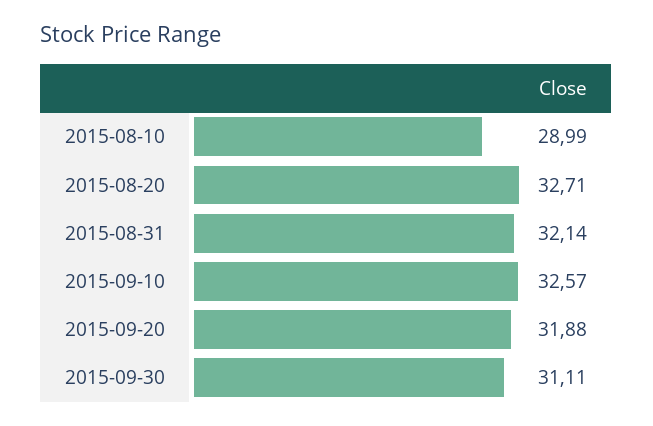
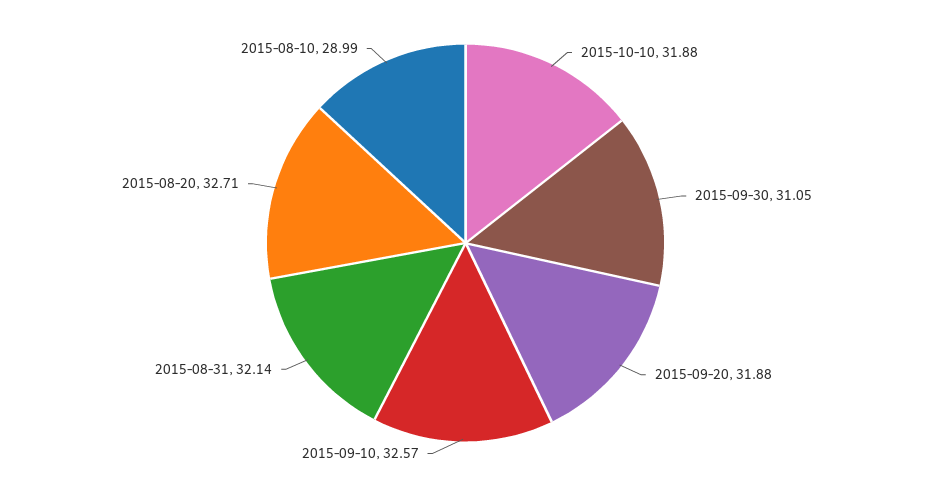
2015-09-30: 31.11 -> 31.05
2015-10-10: none -> 31.88

